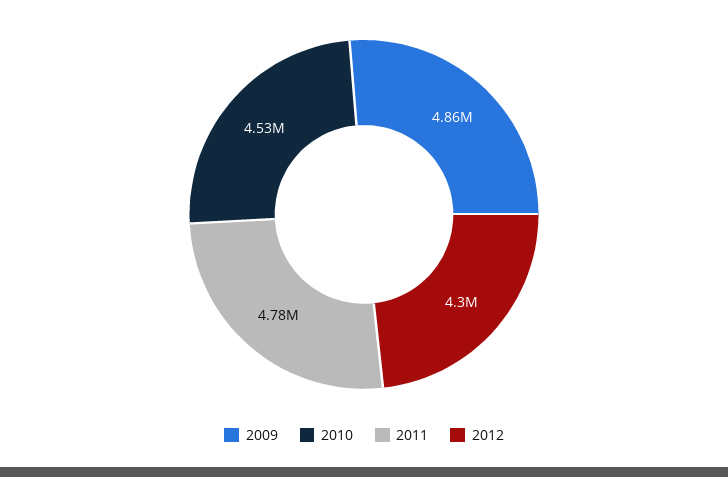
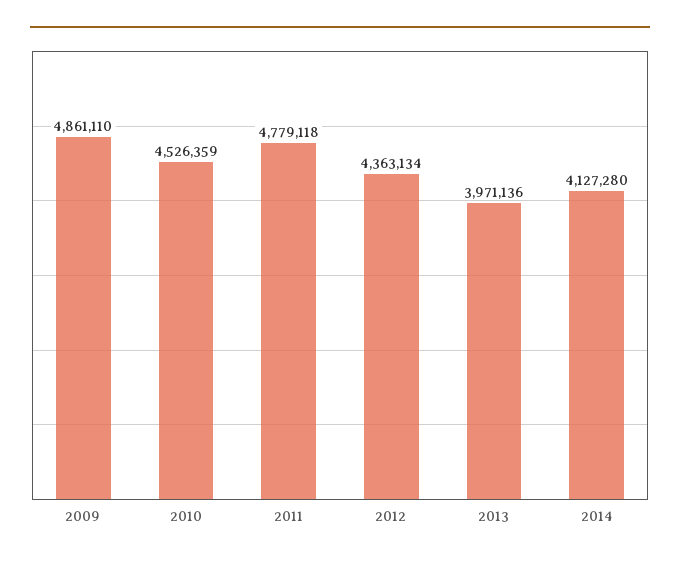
2012: 4300000 -> 4363134
2013: none -> 3971136
2014: none -> 4127280

